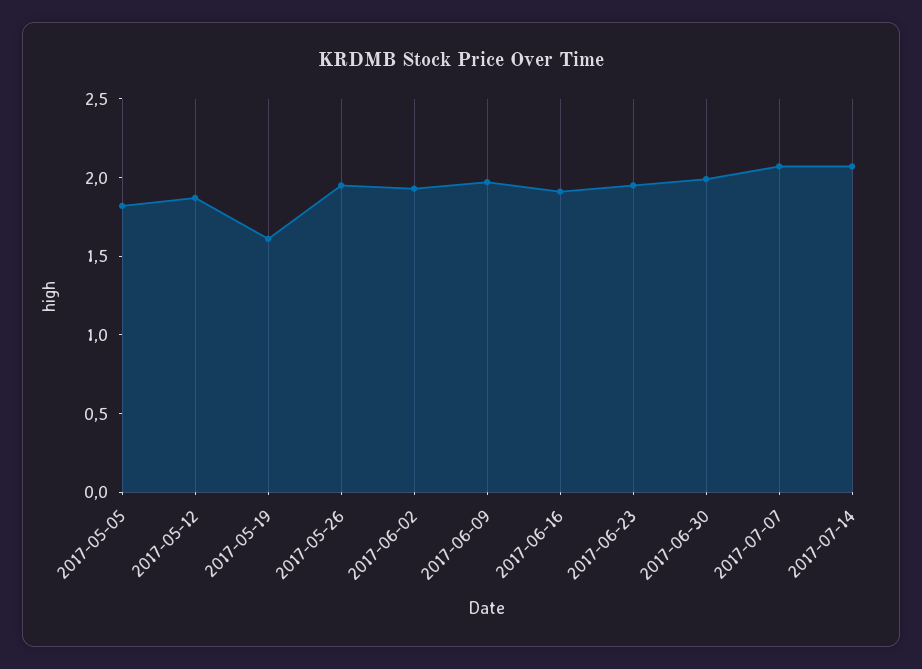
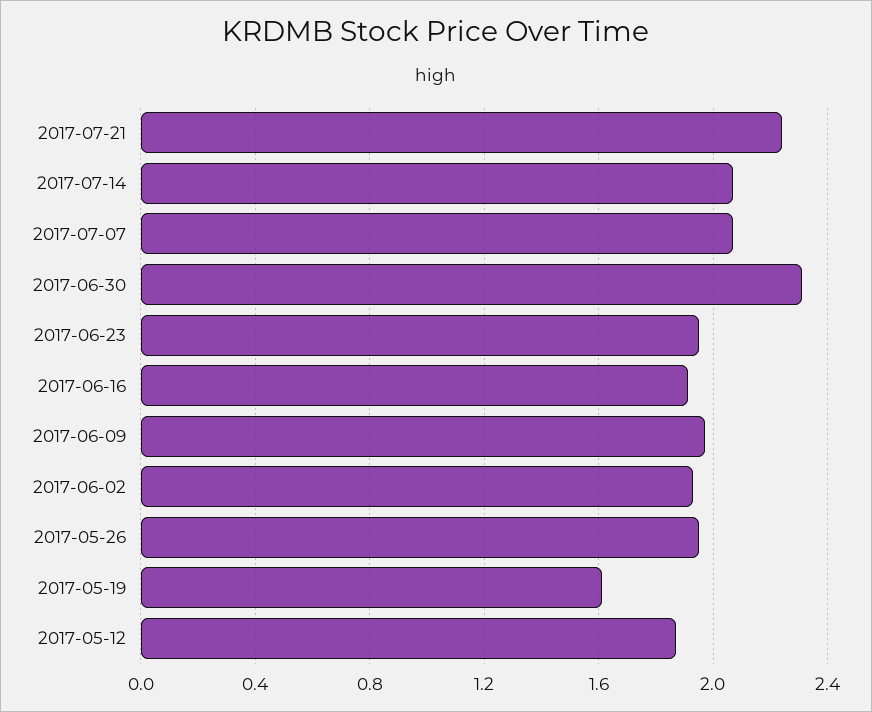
2017-05-05: 1.8 -> none
2017-06-30: 2 -> 2.3
2017-07-21: none -> 2.25

